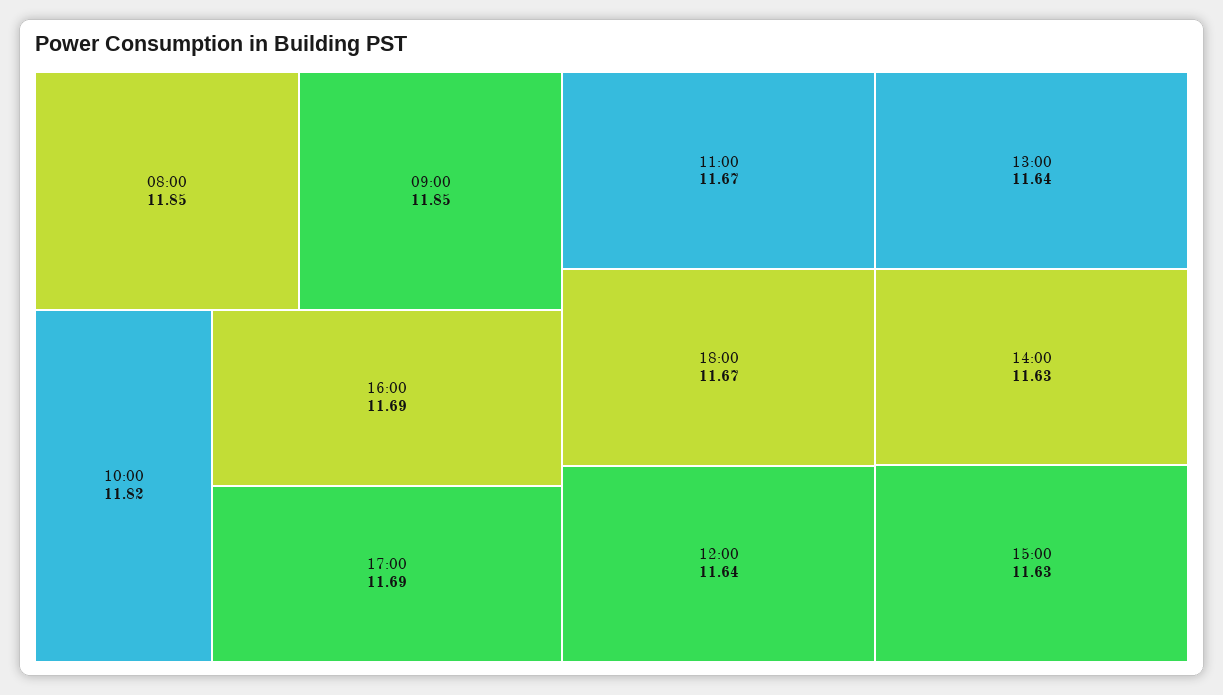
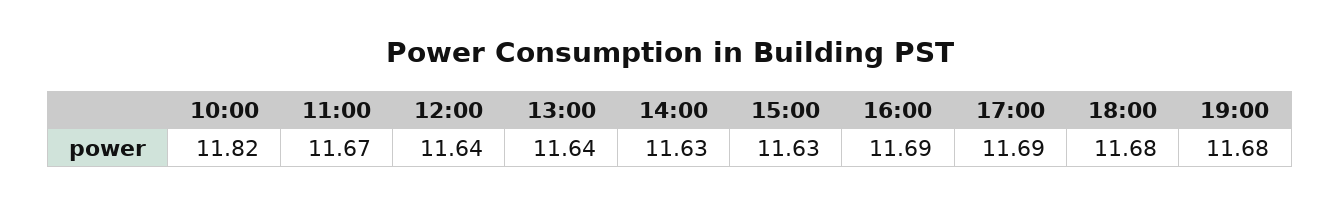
08:00: 11.85 -> none
09:00: 11.85 -> none
18:00: 11.67 -> 11.68
19:00: none -> 11.68

